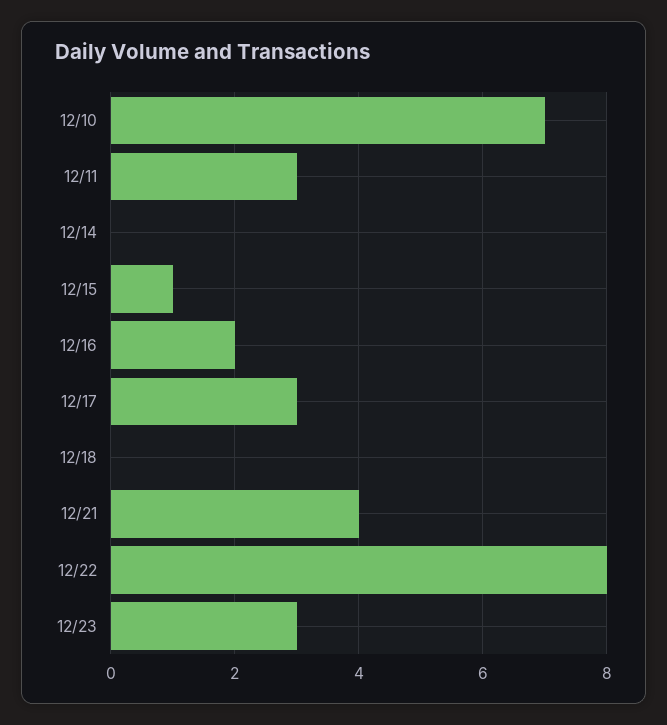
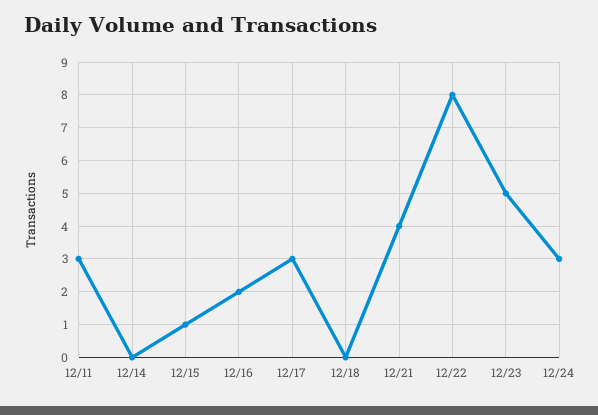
12/10: 7 -> none
12/23: 3 -> 5
12/24: none -> 3

